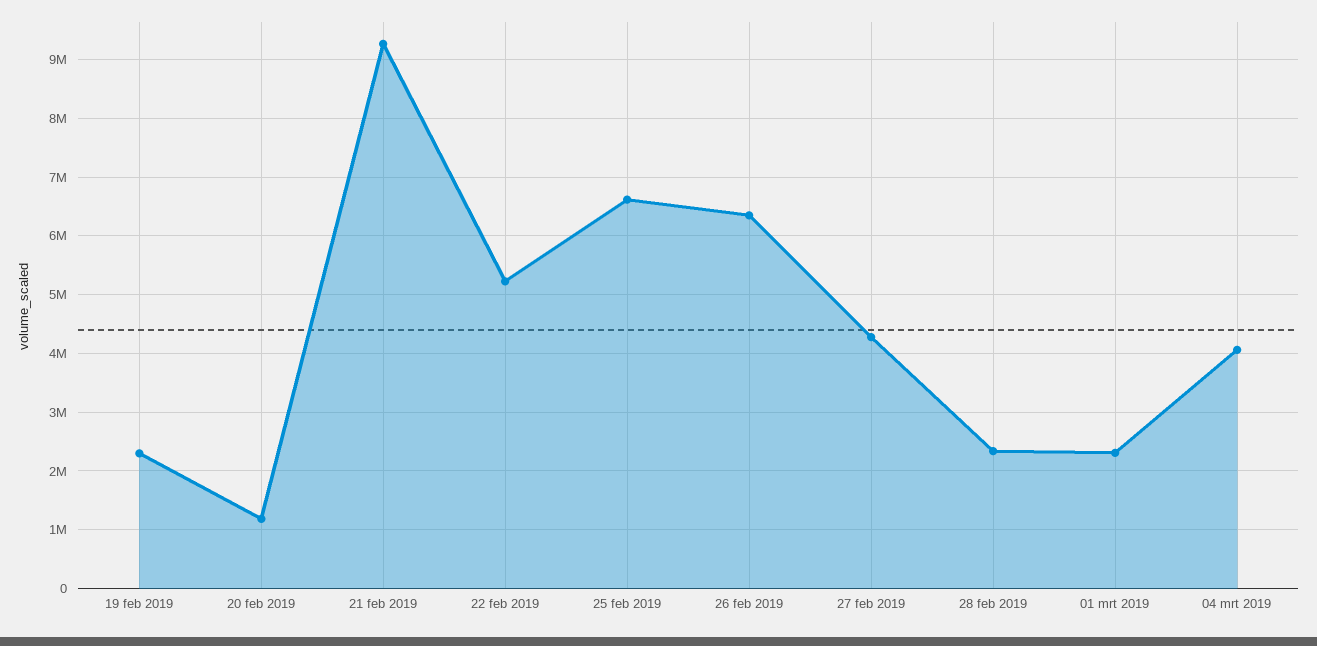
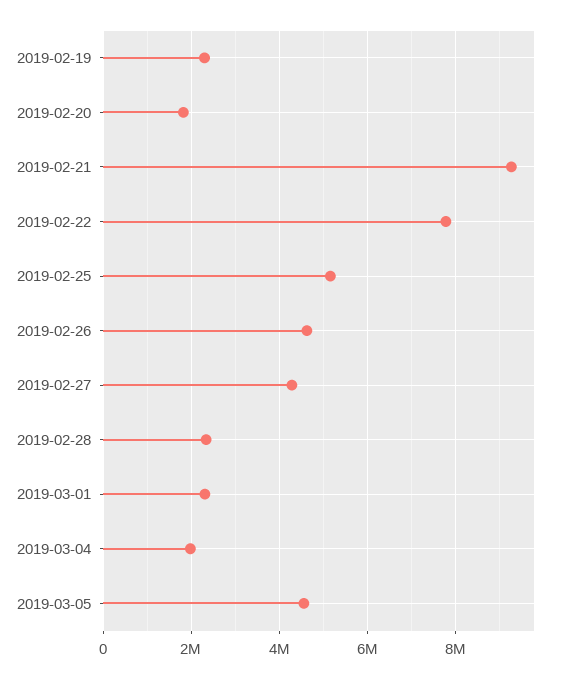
20 feb 2019: 1200000 -> 1800000
22 feb 2019: 5200000 -> 7800000
25 feb 2019: 6600000 -> 5200000
26 feb 2019: 6400000 -> 4600000
04 mrt 2019: 4000000 -> 2000000
2019-03-05: none -> 4600000

